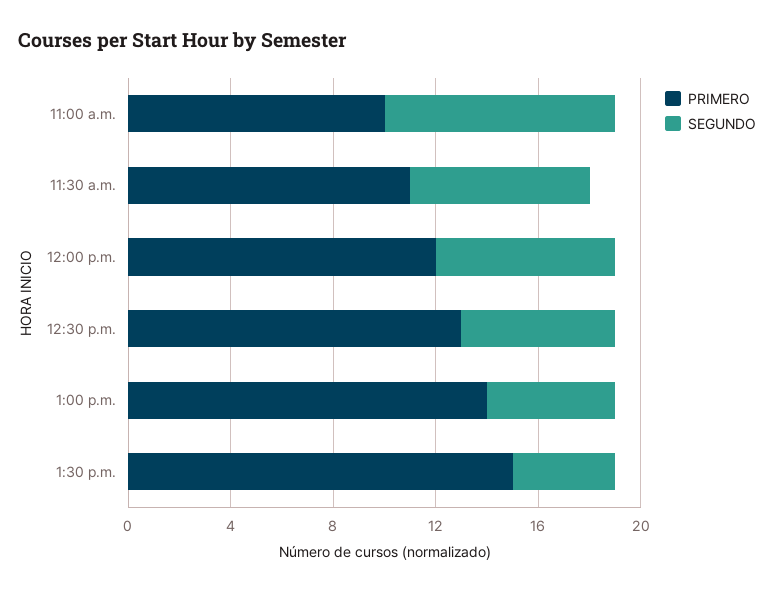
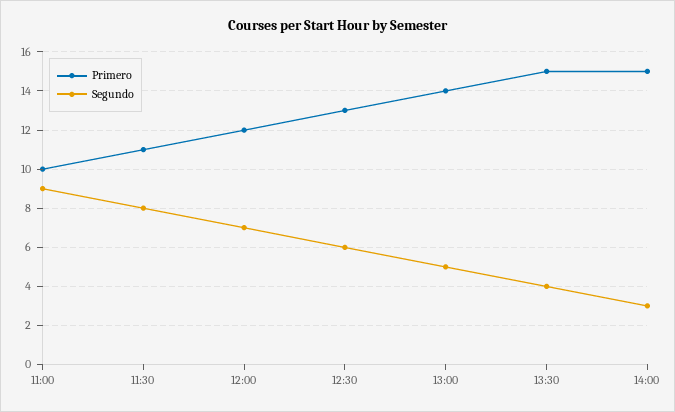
SEGUNDO, 11:30 a.m.: 7 -> 8
PRIMERO, 14:00: none -> 15
SEGUNDO, 14:00: none -> 3

